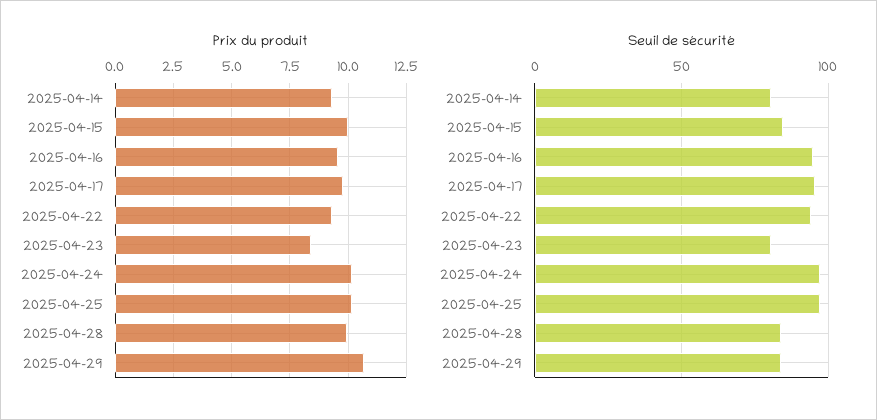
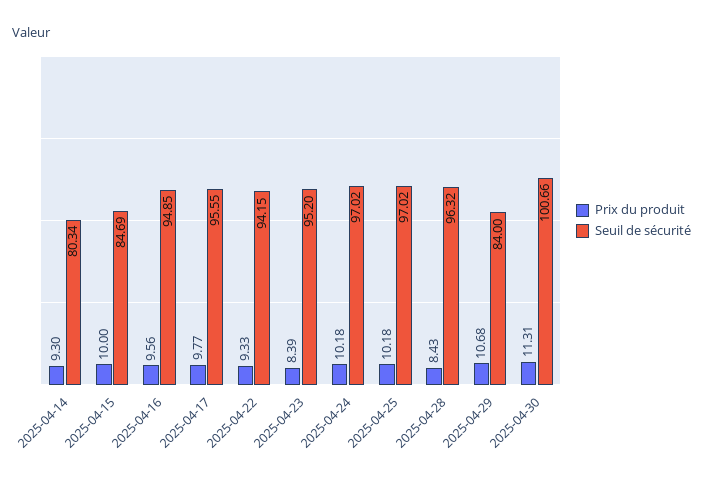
Prix du produit, 2025-04-28: 10 -> 8.43
Seuil de sécurité, 2025-04-23: 80 -> 95.2
Seuil de sécurité, 2025-04-28: 85 -> 96.32
Prix du produit, 2025-04-30: none -> 11.31
Seuil de sécurité, 2025-04-30: none -> 100.66

